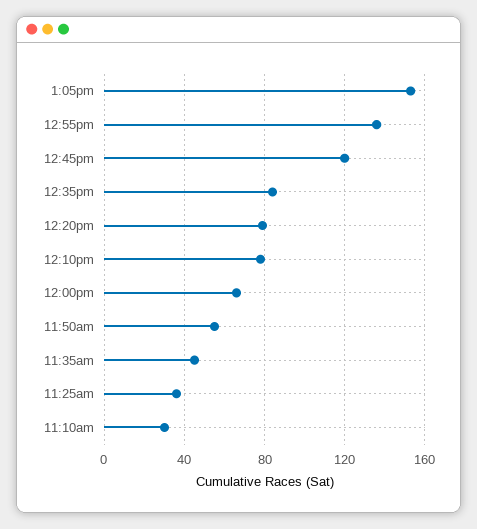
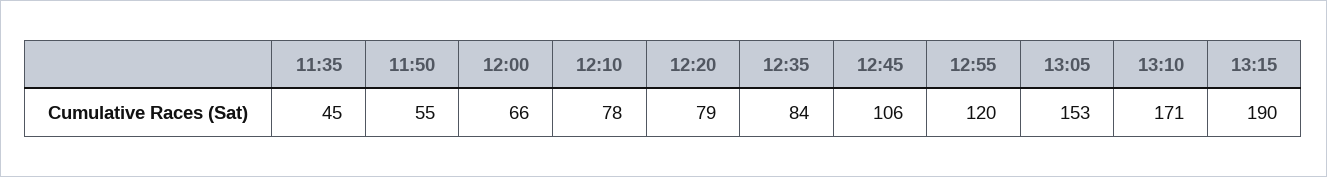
12:55pm: 135 -> 120
12:45pm: 120 -> 106
11:25am: 35 -> none
11:10am: 30 -> none
13:10: none -> 171
13:15: none -> 190

